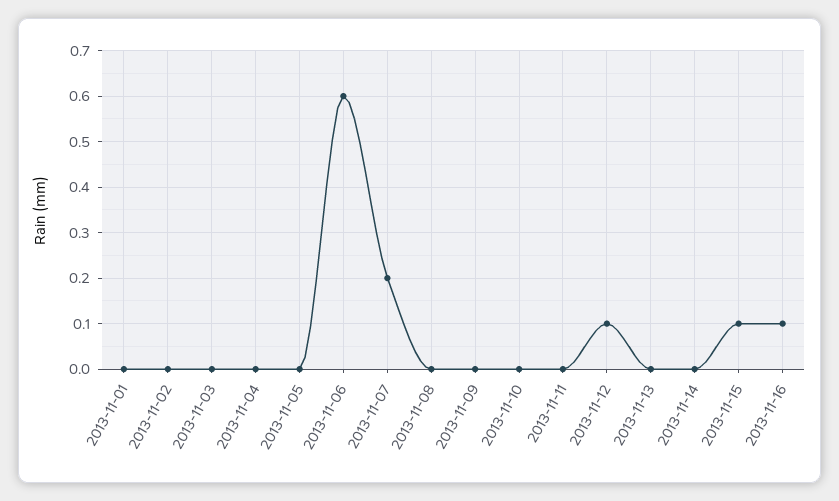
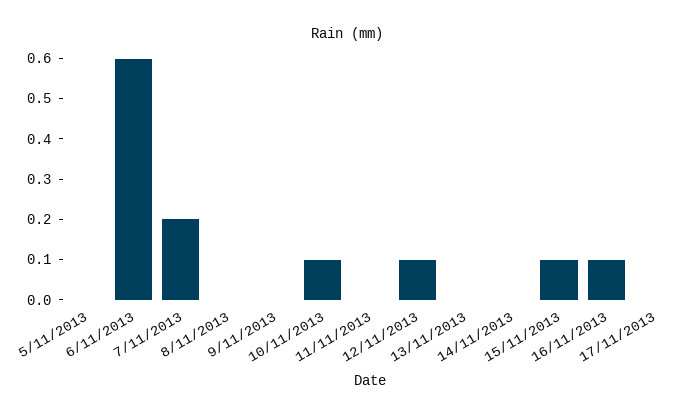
2013-11-01: 0 -> none
2013-11-02: 0 -> none
2013-11-03: 0 -> none
2013-11-04: 0 -> none
2013-11-10: 0 -> 0.1
17/11/2013: none -> 0

